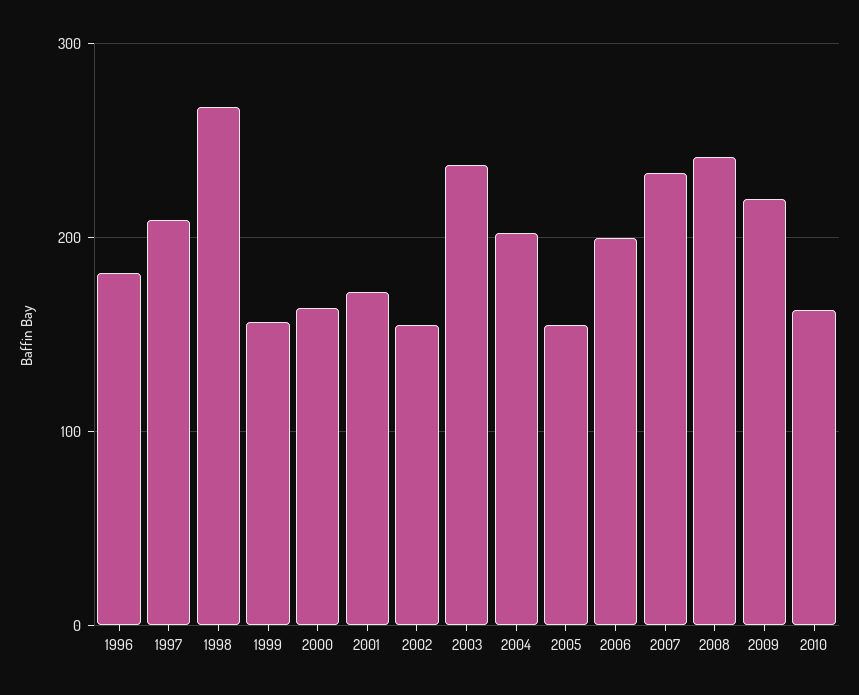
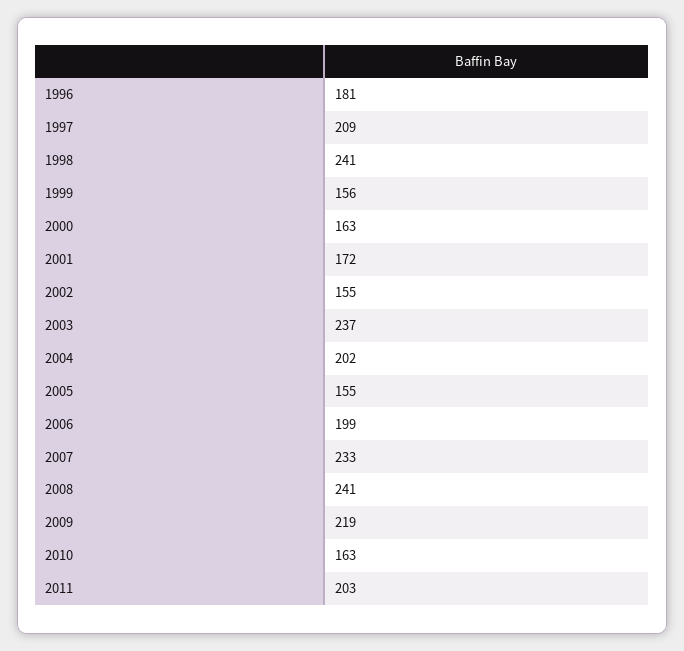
1998: 270 -> 241
2011: none -> 203

